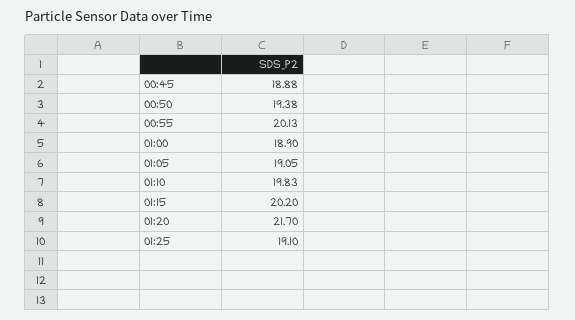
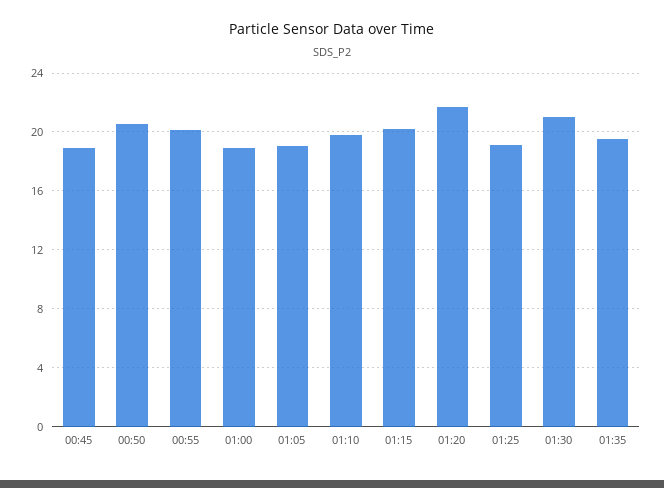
00:50: 19.38 -> 20.5
01:30: none -> 21
01:35: none -> 19.5

